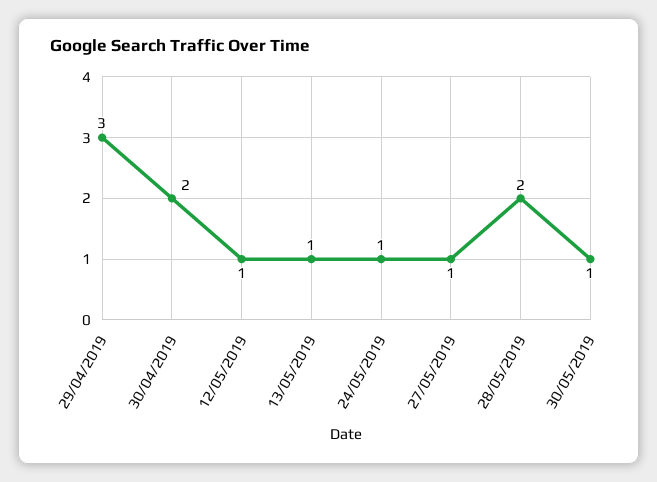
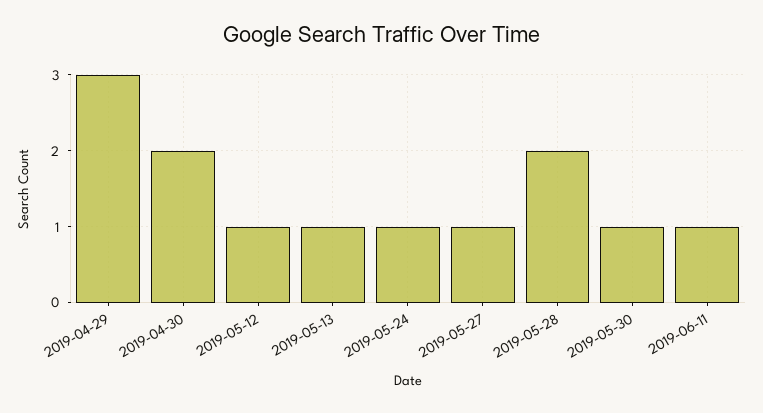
2019-06-11: none -> 1

